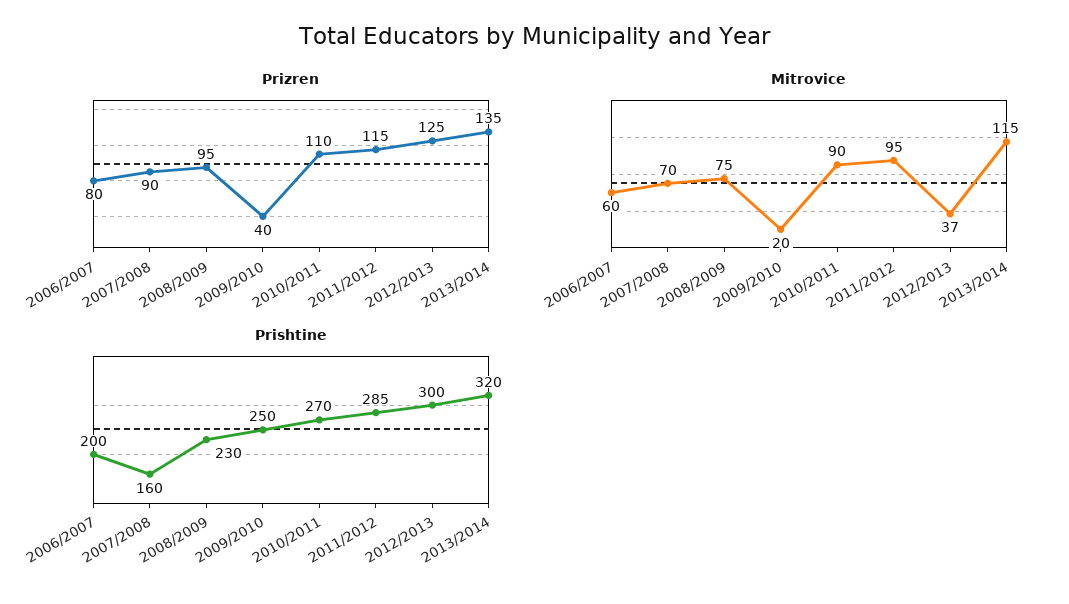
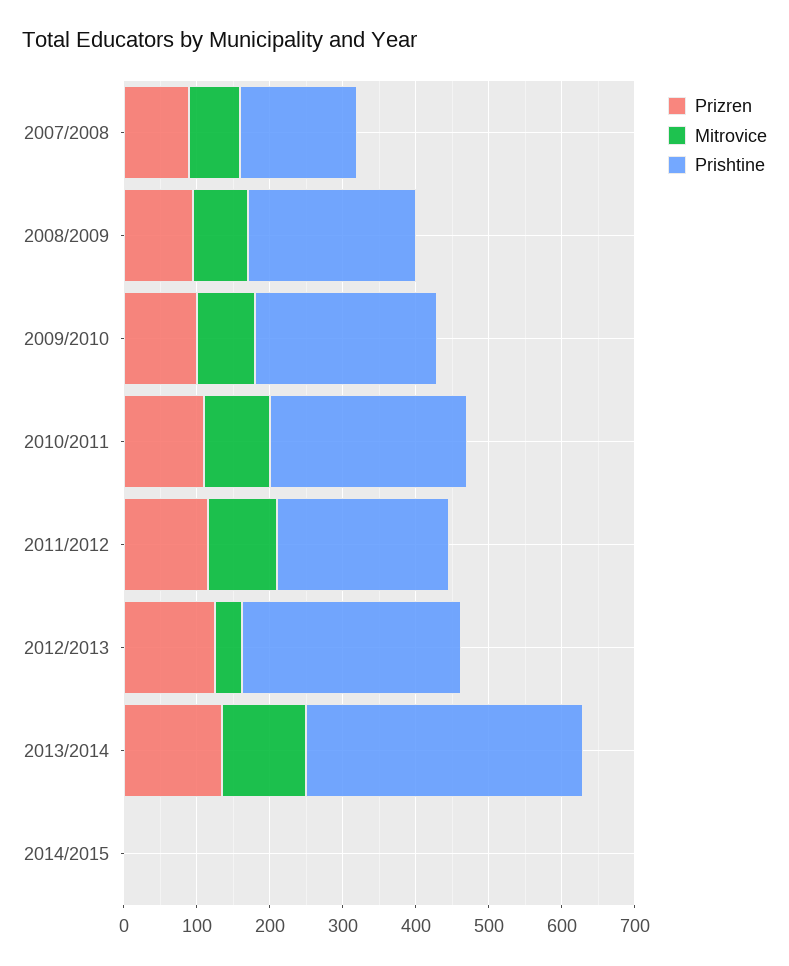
Prizren, 2006/2007: 80 -> none
Prizren, 2009/2010: 40 -> 100
Mitrovice, 2006/2007: 60 -> none
Mitrovice, 2009/2010: 20 -> 80
Prishtine, 2006/2007: 200 -> none
Prishtine, 2011/2012: 285 -> 240
Prishtine, 2013/2014: 320 -> 380
Prizren, 2014/2015: none -> 0
Mitrovice, 2014/2015: none -> 0
Prishtine, 2014/2015: none -> 0

